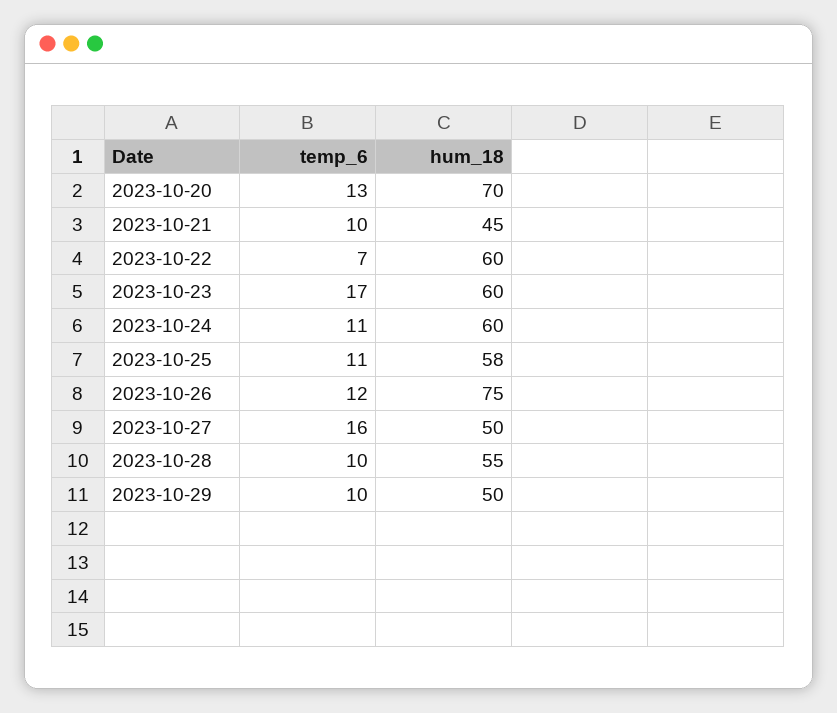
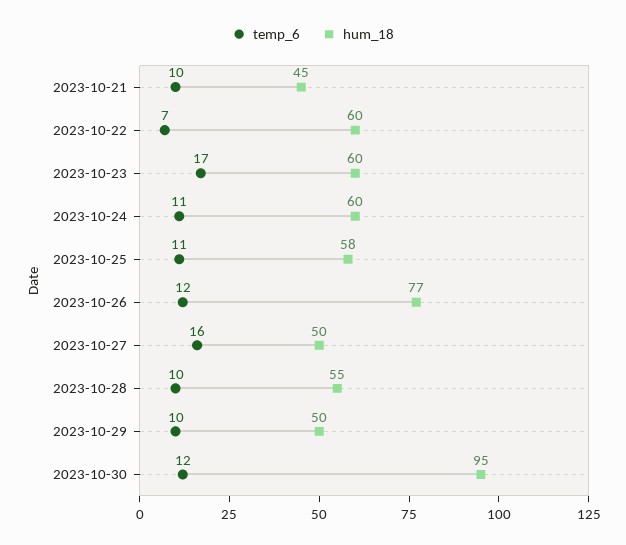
temp_6, 2023-10-20: 13 -> none
hum_18, 2023-10-20: 70 -> none
hum_18, 2023-10-26: 75 -> 77
temp_6, 2023-10-30: none -> 12
hum_18, 2023-10-30: none -> 95

